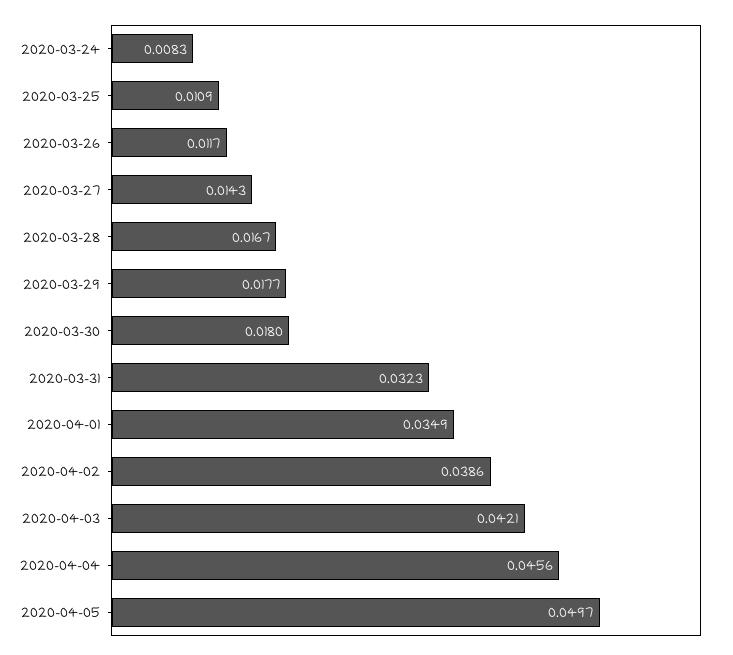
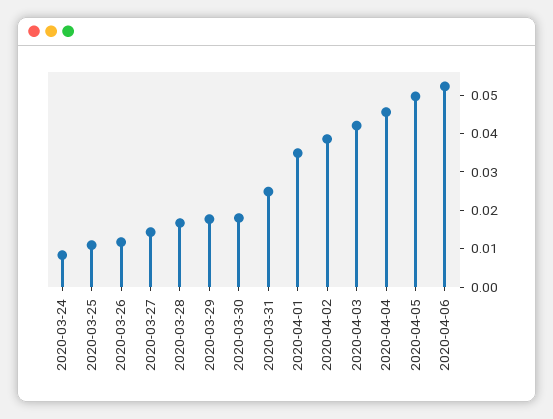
2020-03-31: 0.0323 -> 0.025
2020-04-06: none -> 0.0525

